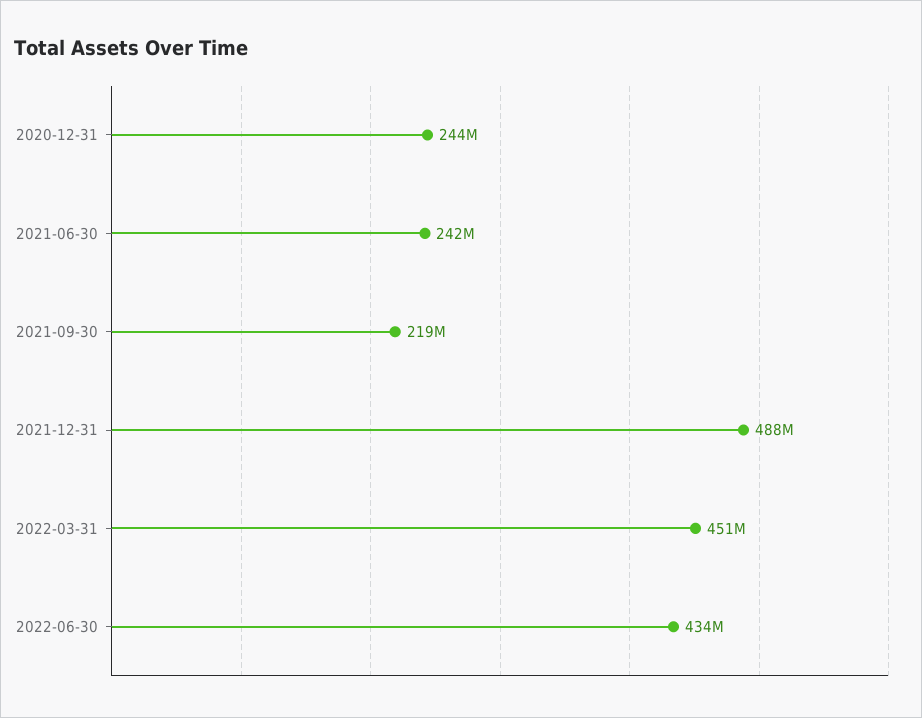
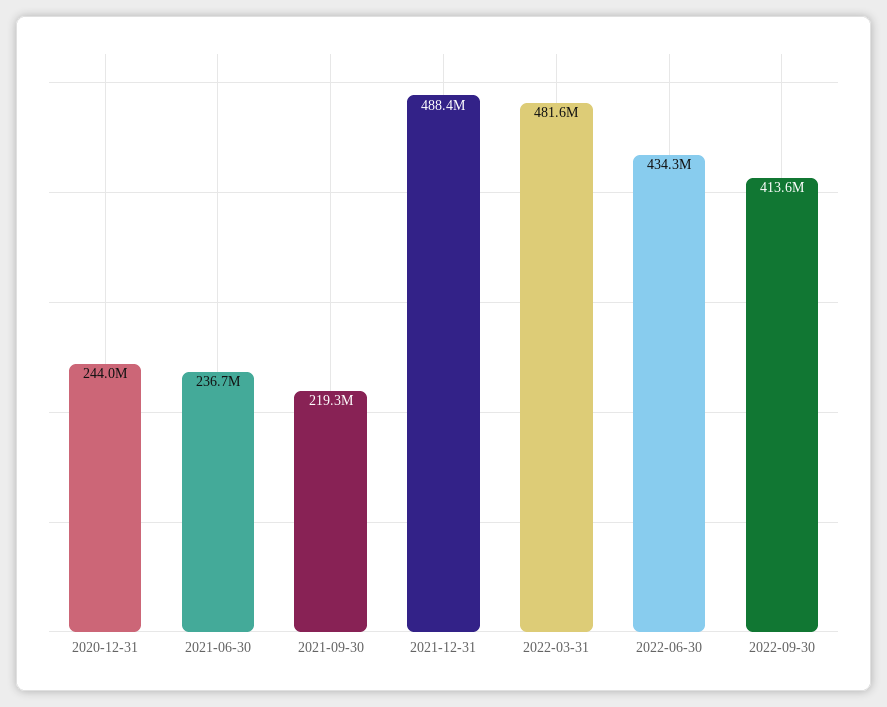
2021-06-30: 242000000 -> 236700000
2022-03-31: 451000000 -> 481600000
2022-09-30: none -> 413600000

